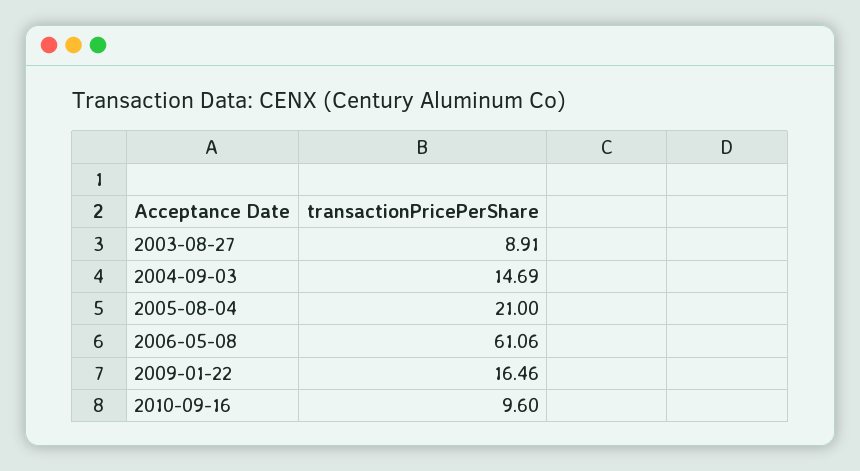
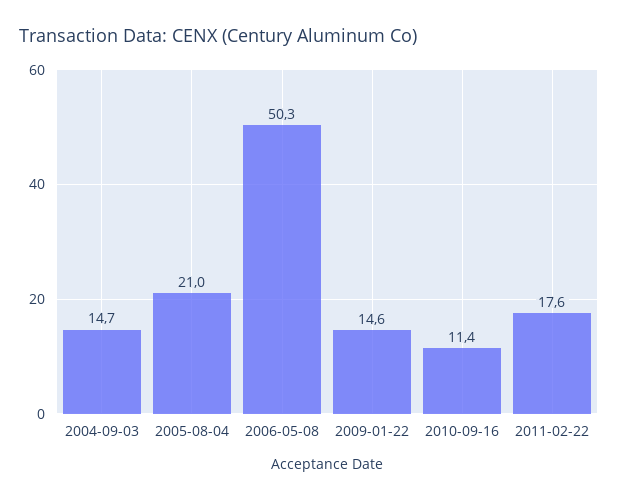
2003-08-27: 8.91 -> none
2006-05-08: 61.06 -> 50.3
2009-01-22: 16.46 -> 14.6
2010-09-16: 9.6 -> 11.4
2011-02-22: none -> 17.6

